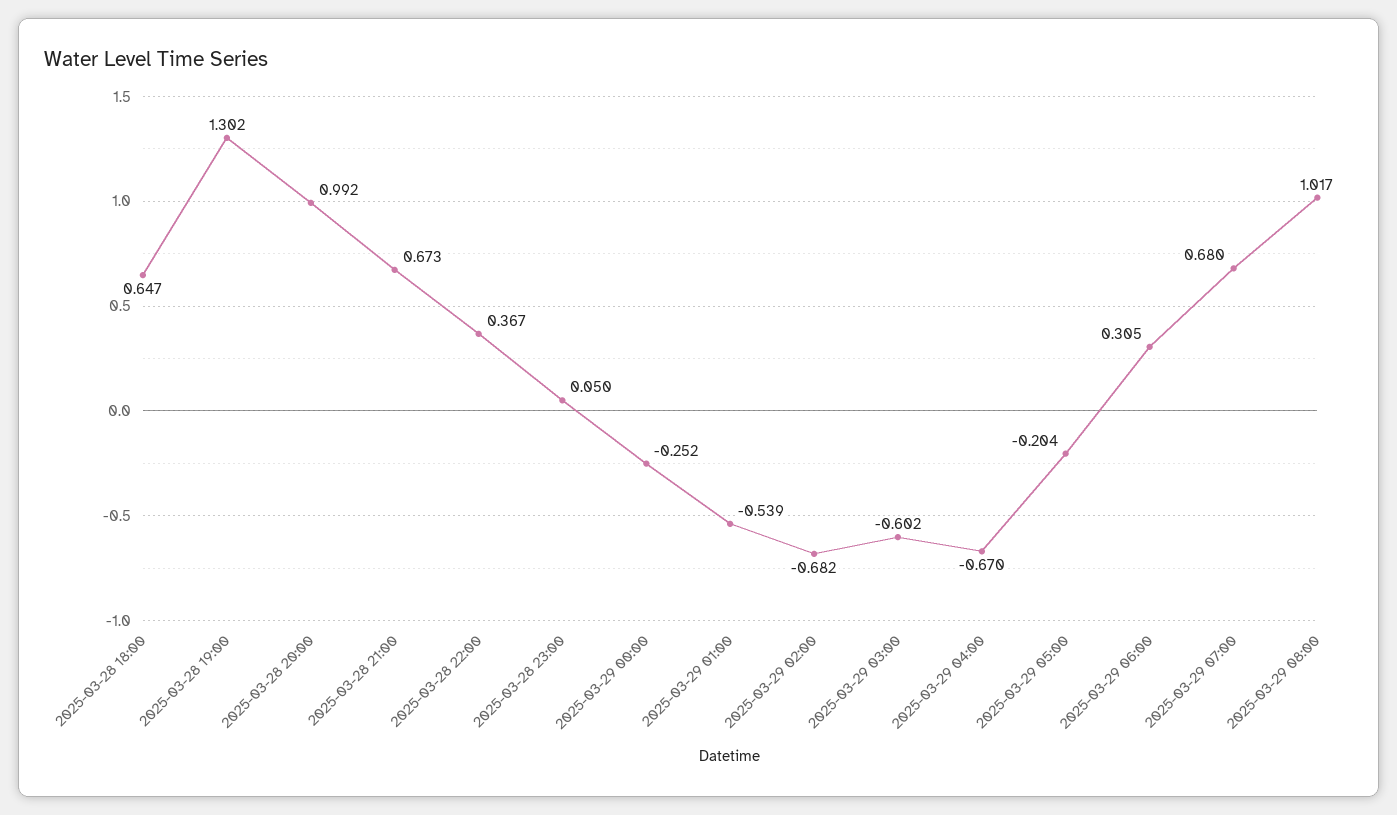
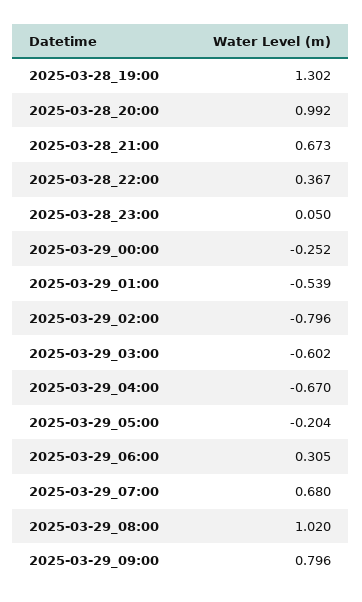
2025-03-28 18:00: 0.647 -> none
2025-03-29 02:00: -0.682 -> -0.796
2025-03-29 08:00: 1.017 -> 1.02
2025-03-29_09:00: none -> 0.796

